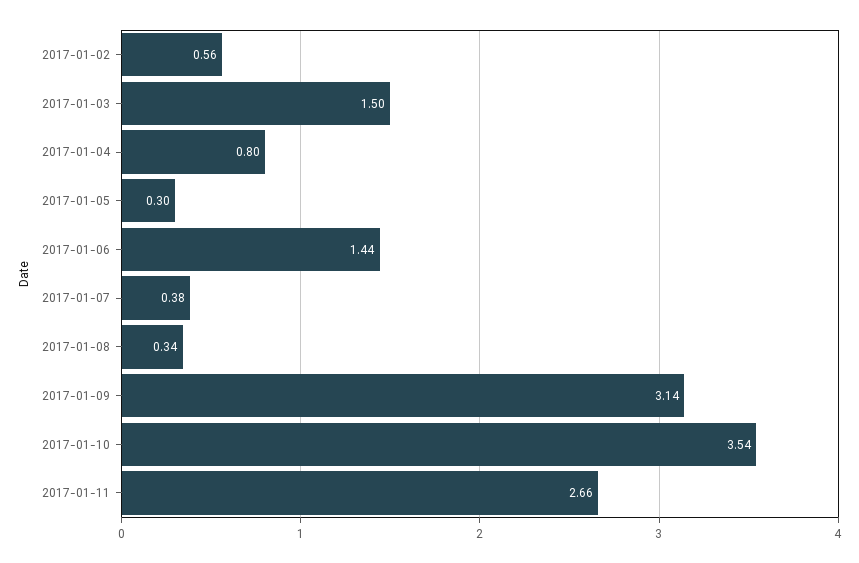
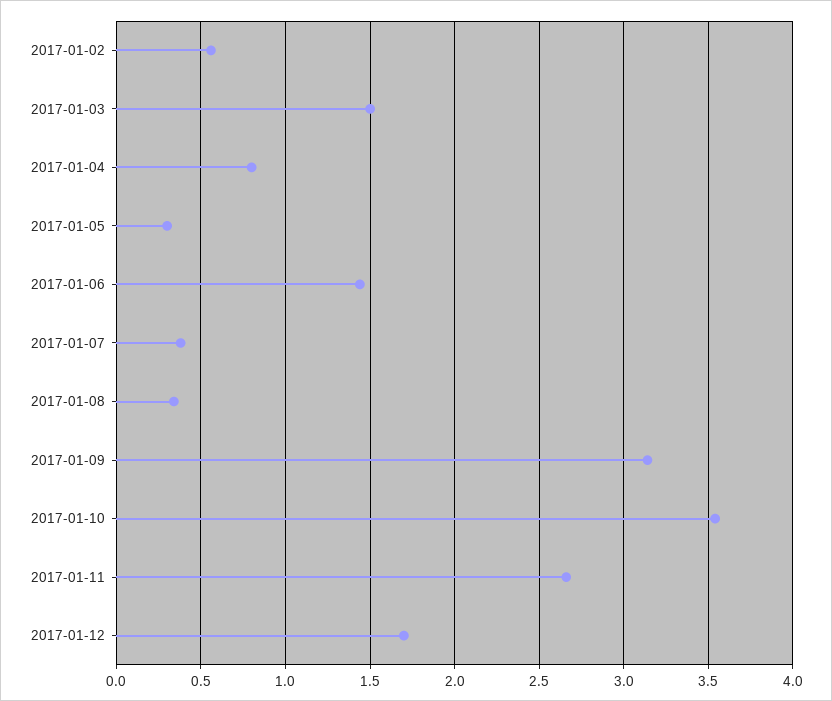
2017-01-12: none -> 1.7

